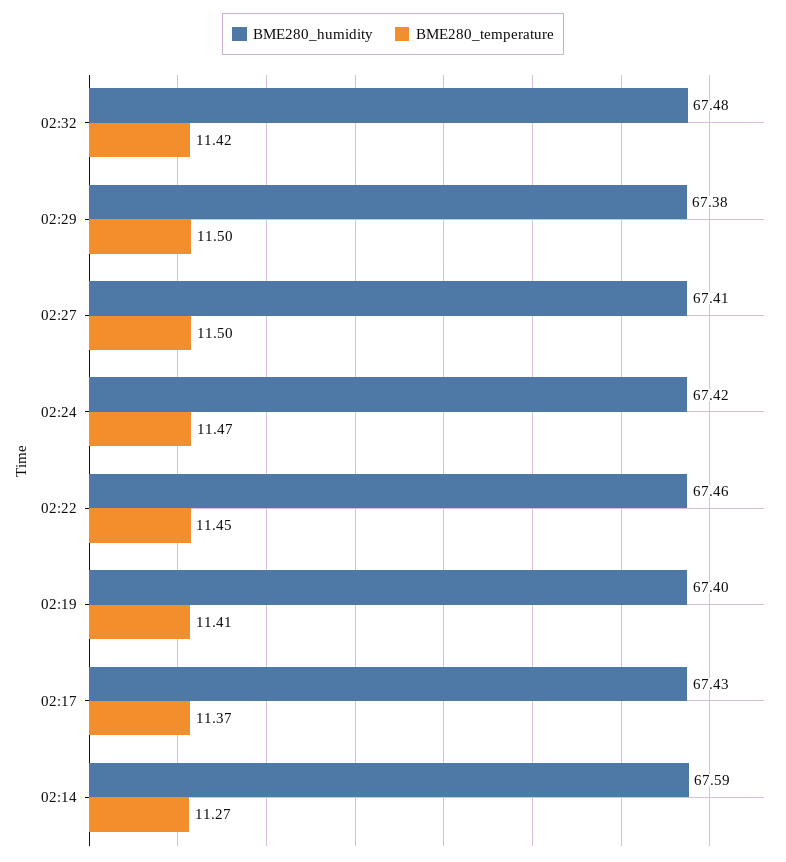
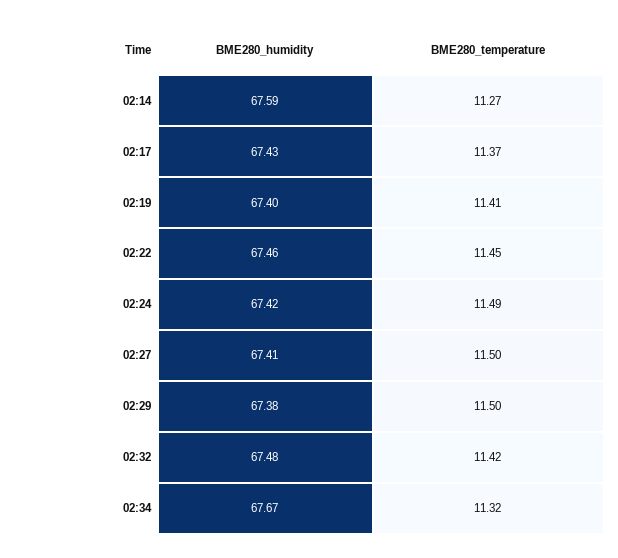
BME280_temperature, 02:24: 11.47 -> 11.49
BME280_humidity, 02:34: none -> 67.67
BME280_temperature, 02:34: none -> 11.32

